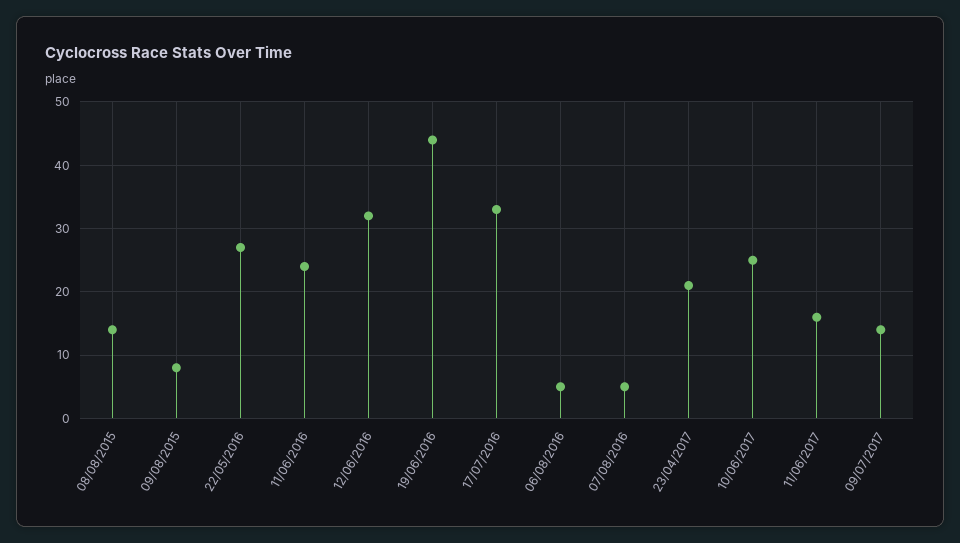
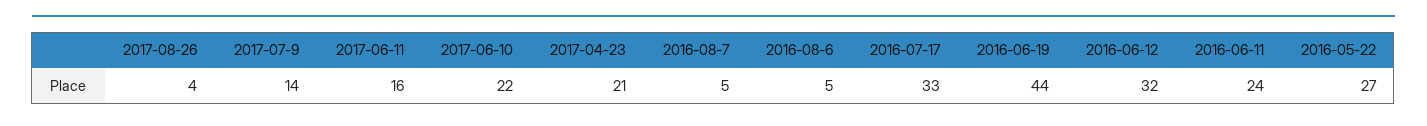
08/08/2015: 14 -> none
09/08/2015: 8 -> none
10/06/2017: 25 -> 22
2017-08-26: none -> 4

